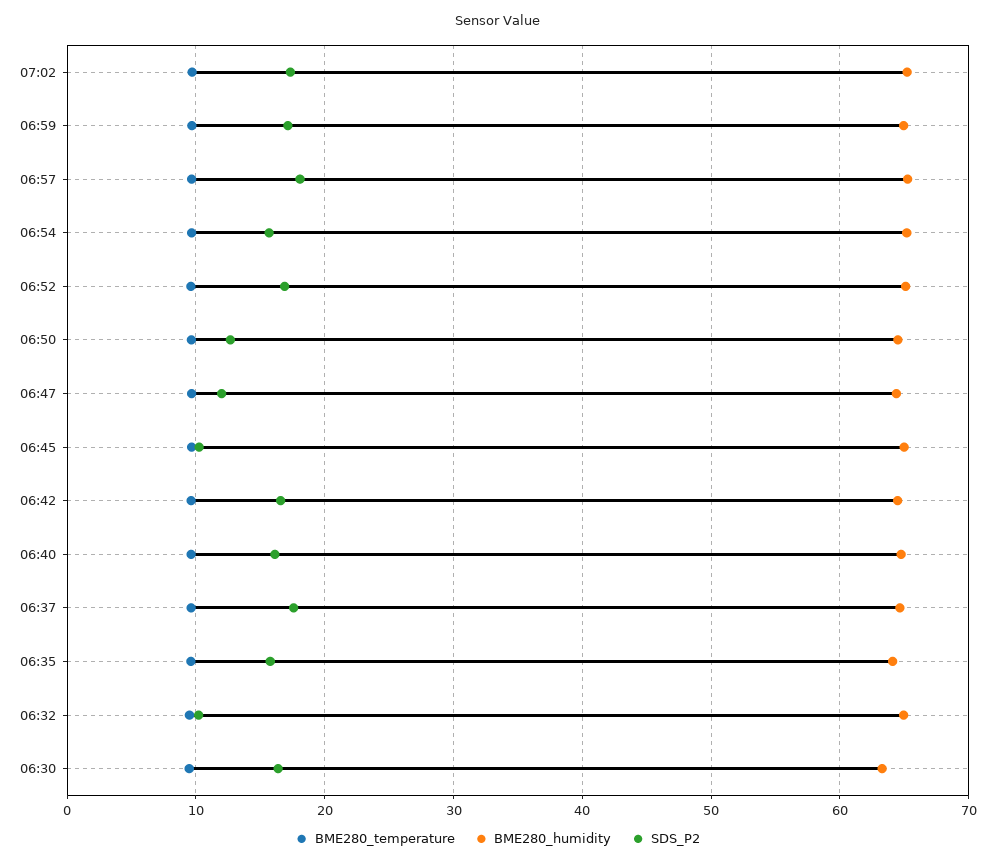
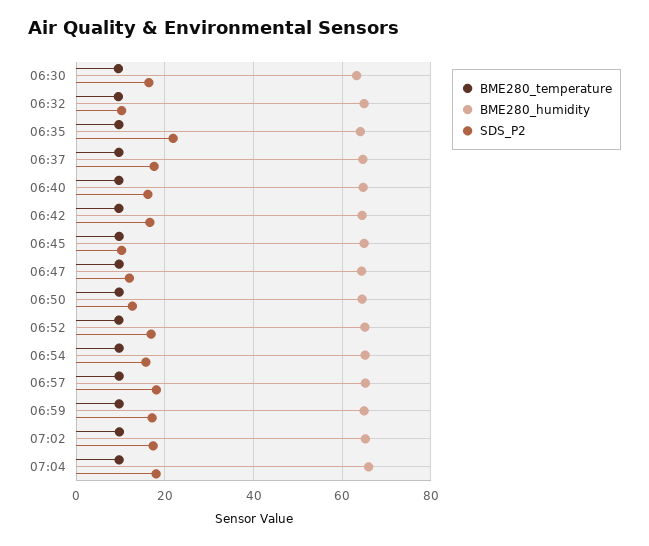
SDS_P2, 06:35: 16 -> 22
BME280_temperature, 07:04: none -> 10
BME280_humidity, 07:04: none -> 66
SDS_P2, 07:04: none -> 18

